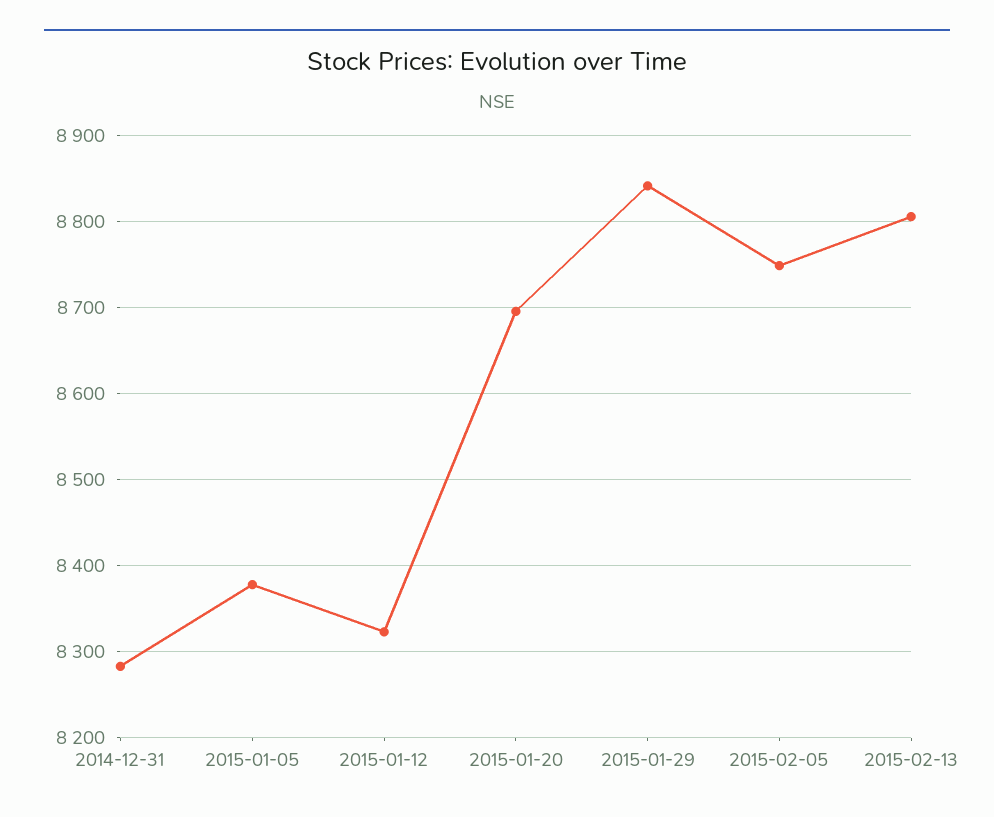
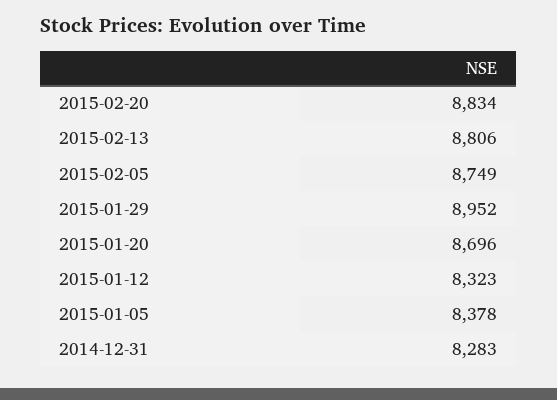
2015-01-29: 8840 -> 8952
2015-02-20: none -> 8834

